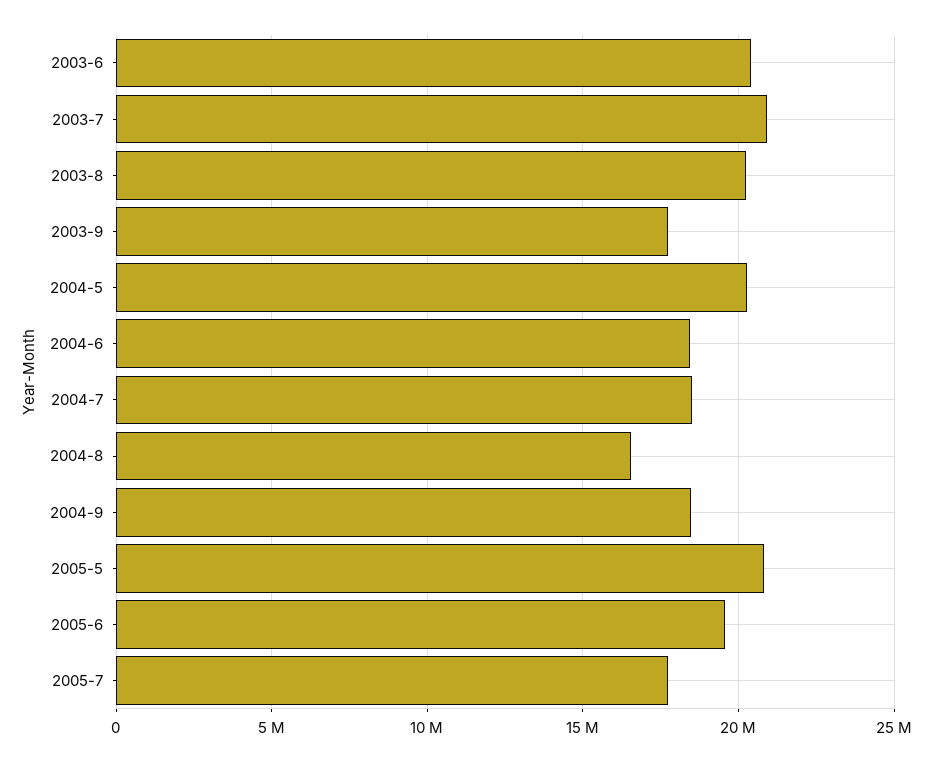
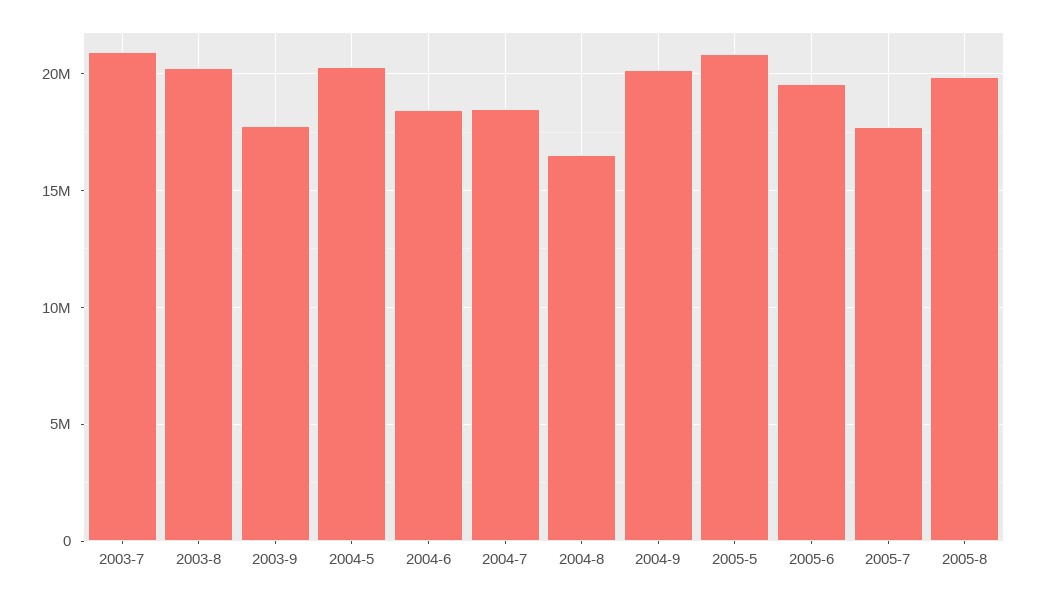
2003-6: 20500000 -> none
2004-9: 18500000 -> 20000000
2005-8: none -> 20000000

